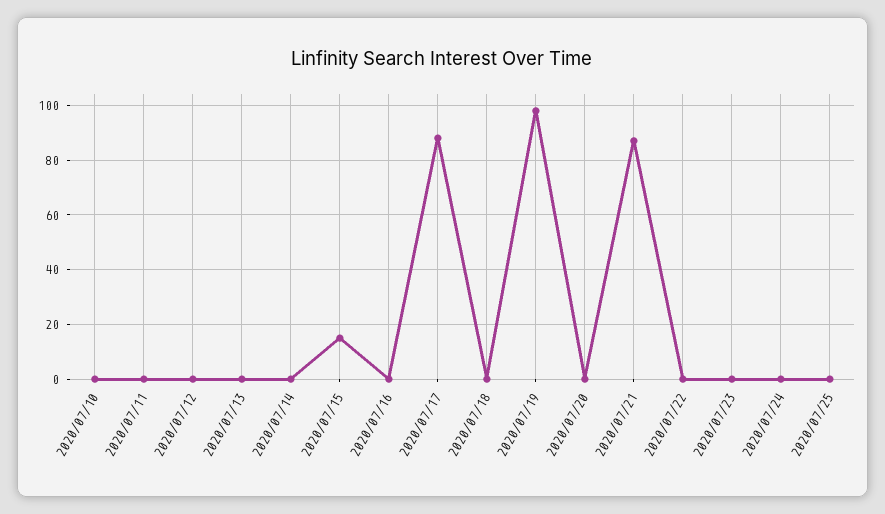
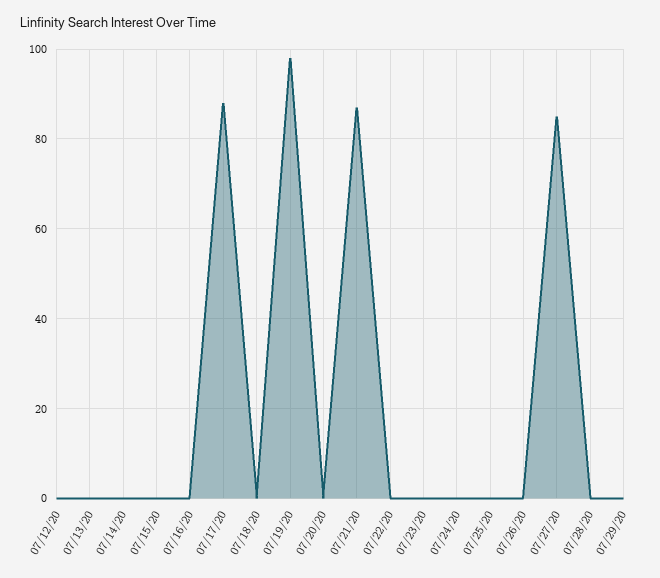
2020/07/10: 0 -> none
2020/07/11: 0 -> none
2020/07/15: 15 -> 0
07/26/20: none -> 0
07/27/20: none -> 85
07/28/20: none -> 0
07/29/20: none -> 0

